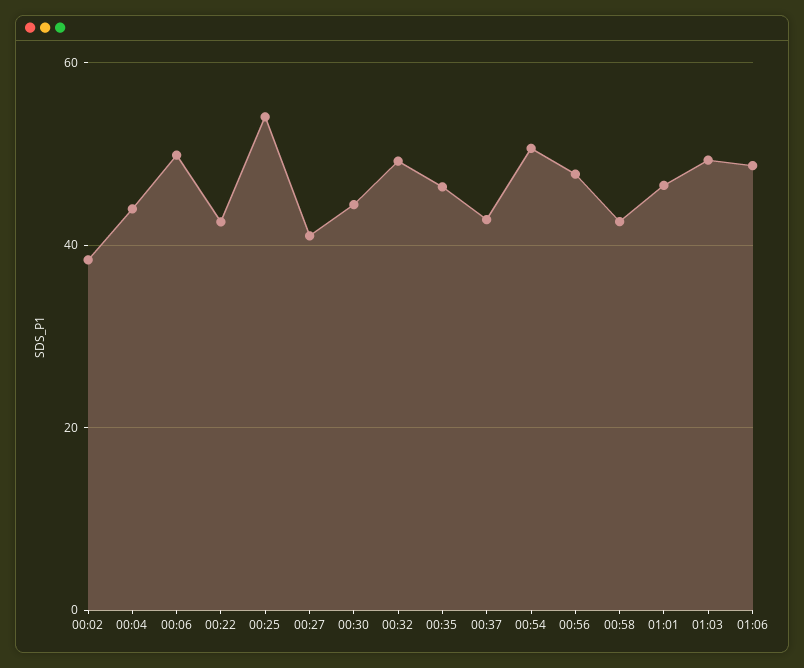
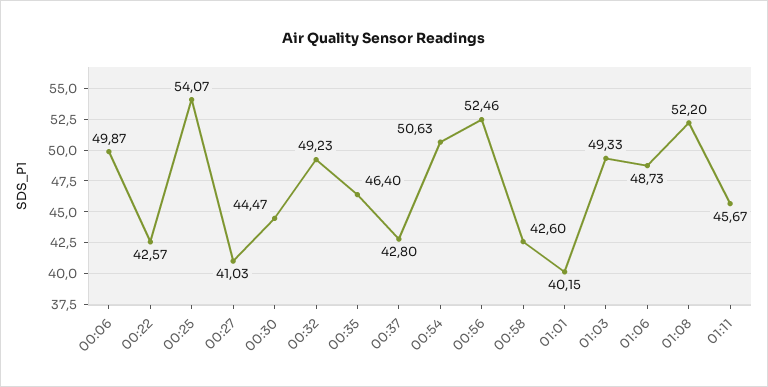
00:02: 38 -> none
00:04: 44 -> none
00:56: 48 -> 52.46
01:01: 46 -> 40.15
01:08: none -> 52.2
01:11: none -> 45.67

